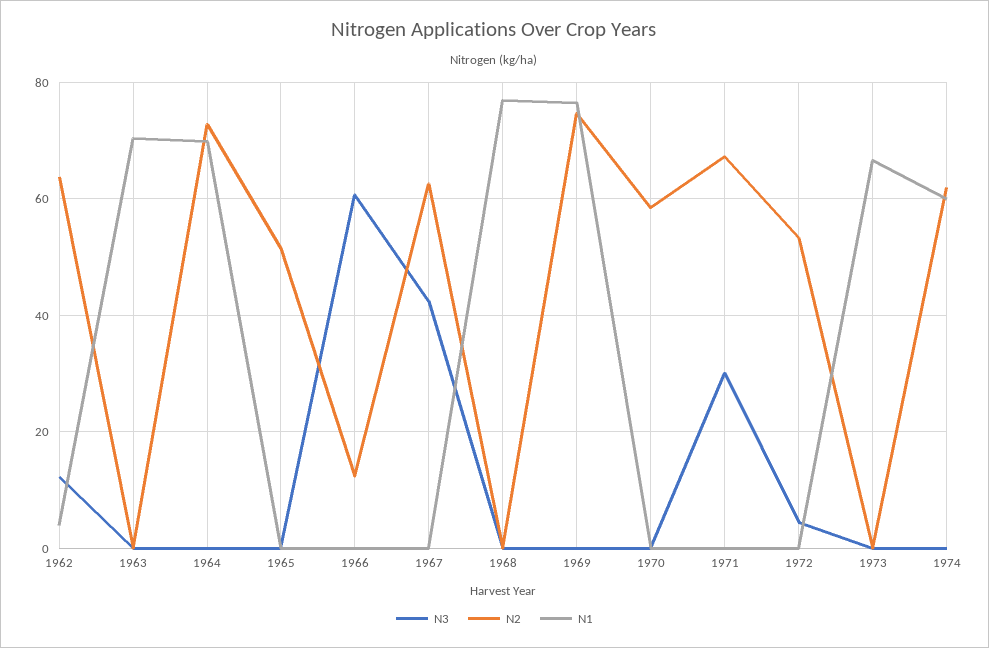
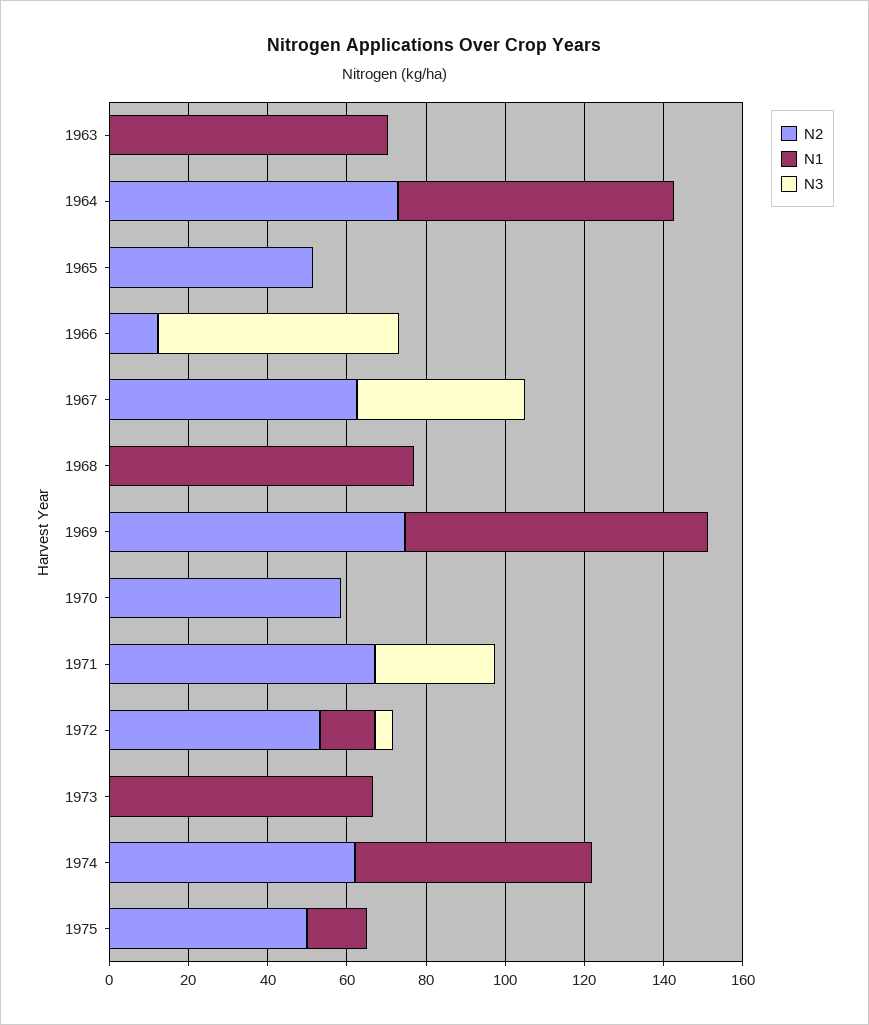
N3, 1962: 12 -> none
N2, 1962: 64 -> none
N1, 1962: 4 -> none
N1, 1972: 0 -> 15
N2, 1975: none -> 50
N1, 1975: none -> 15
N3, 1975: none -> 0

